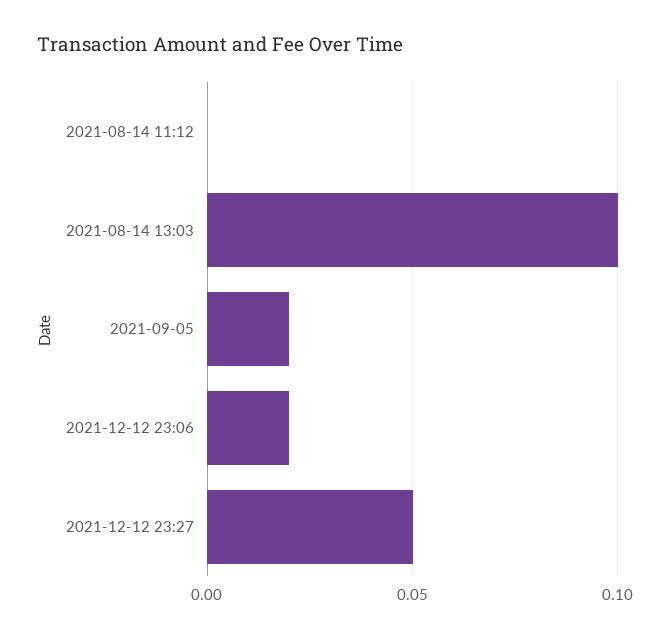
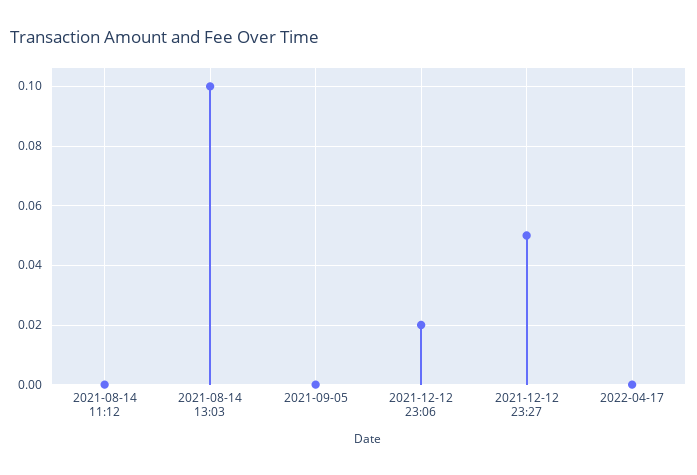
2021-09-05: 0.02 -> 0
2022-04-17: none -> 0

